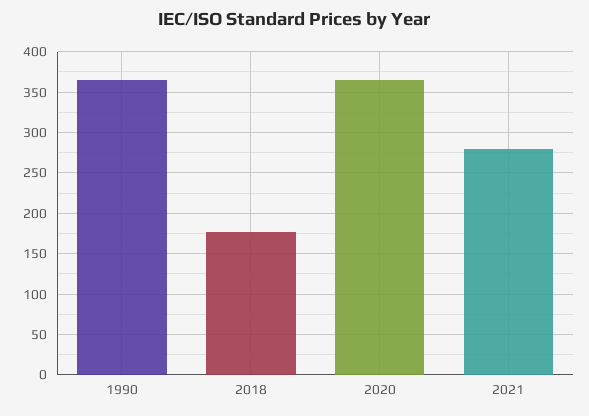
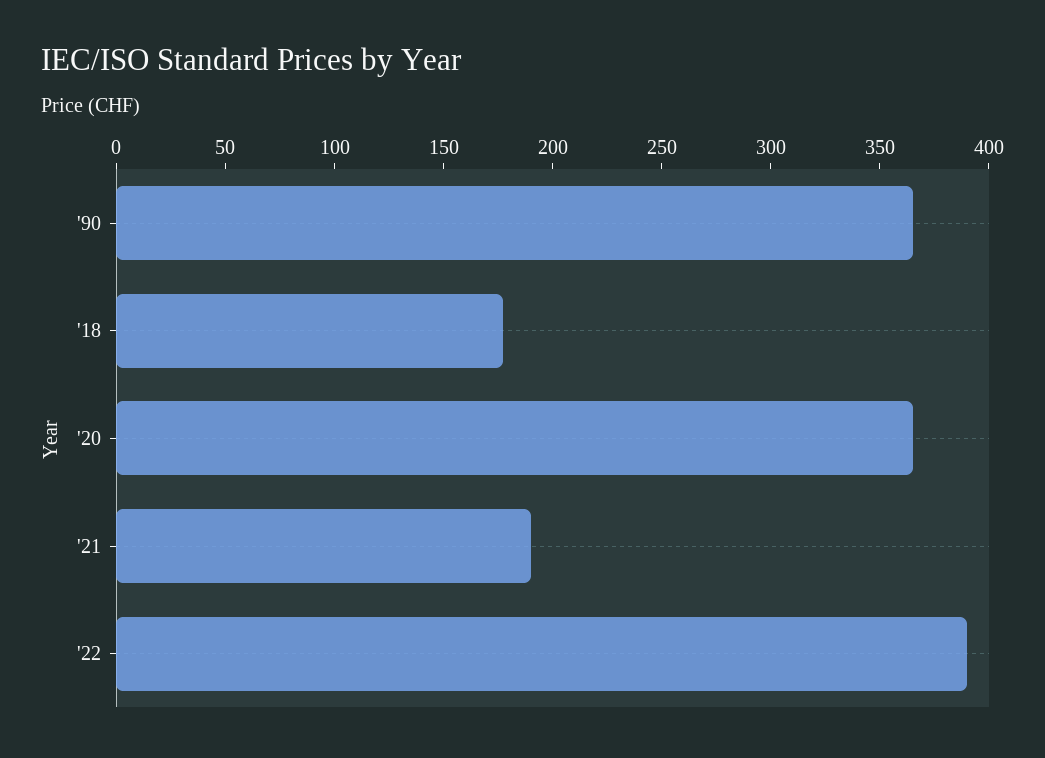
2021: 280 -> 190
'22: none -> 390

